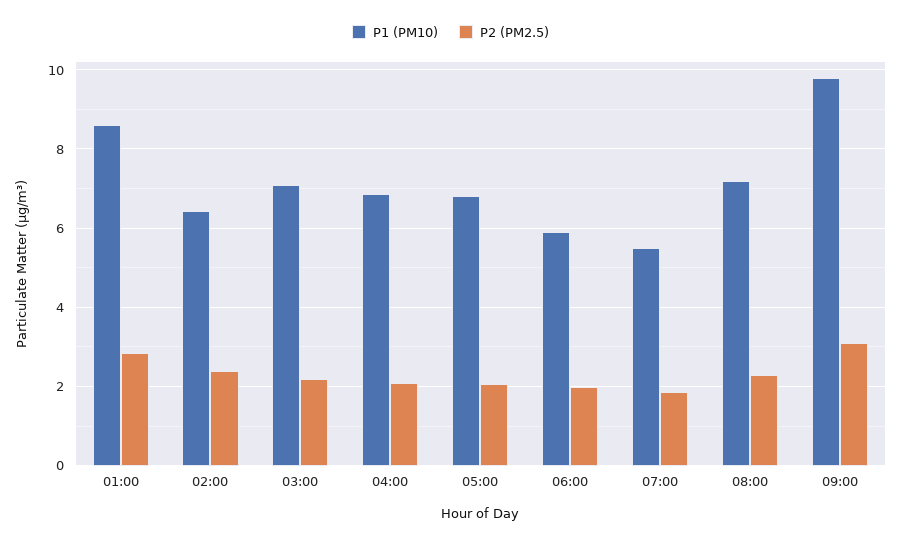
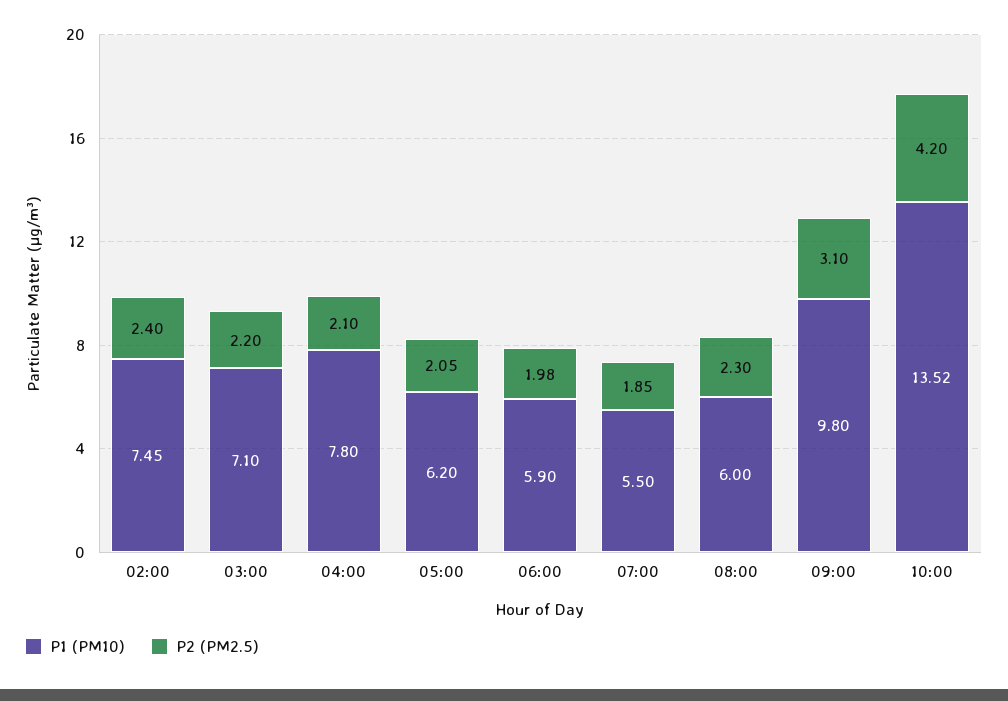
P1 (PM10), 01:00: 8.6 -> none
P2 (PM2.5), 01:00: 2.8 -> none
P1 (PM10), 02:00: 6.4 -> 7.45
P1 (PM10), 04:00: 6.8 -> 7.8
P1 (PM10), 05:00: 6.8 -> 6.2
P1 (PM10), 08:00: 7.2 -> 6
P1 (PM10), 10:00: none -> 13.52
P2 (PM2.5), 10:00: none -> 4.2

